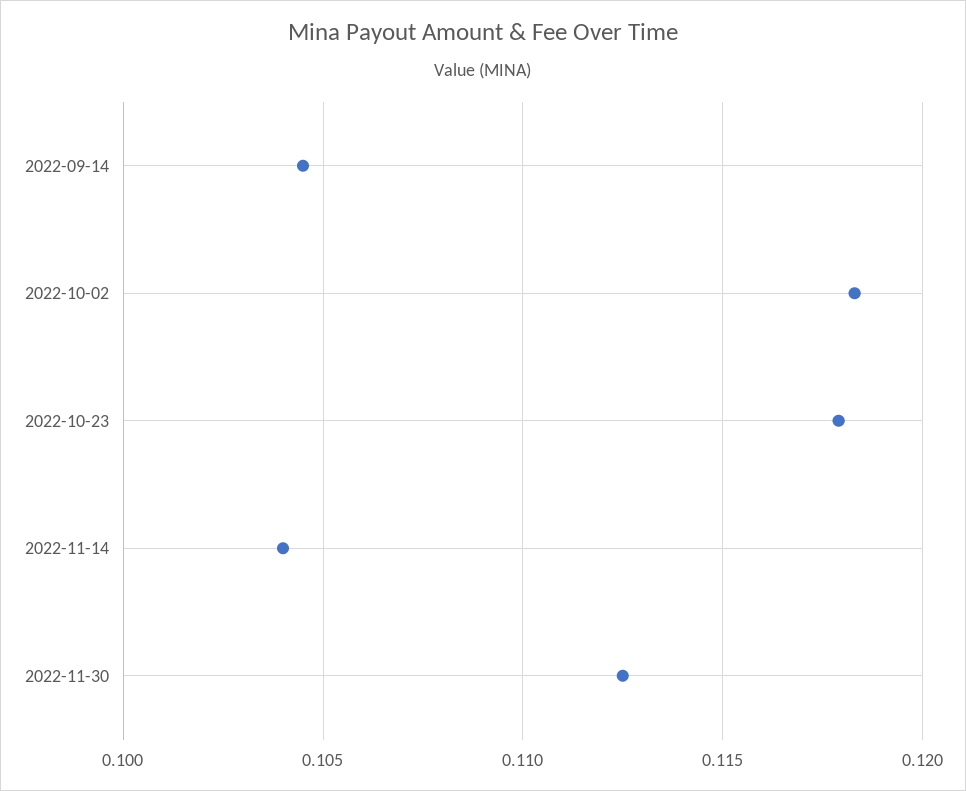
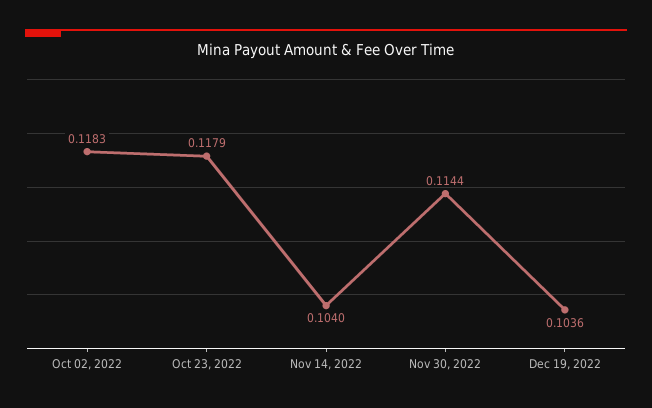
2022-09-14: 0.1045 -> none
2022-11-30: 0.1125 -> 0.1144
Dec 19, 2022: none -> 0.1036

